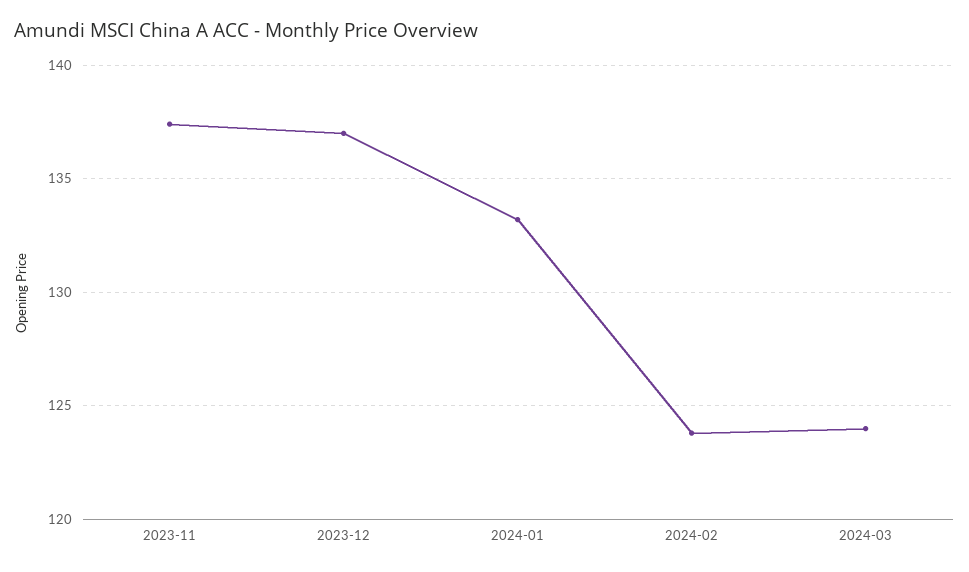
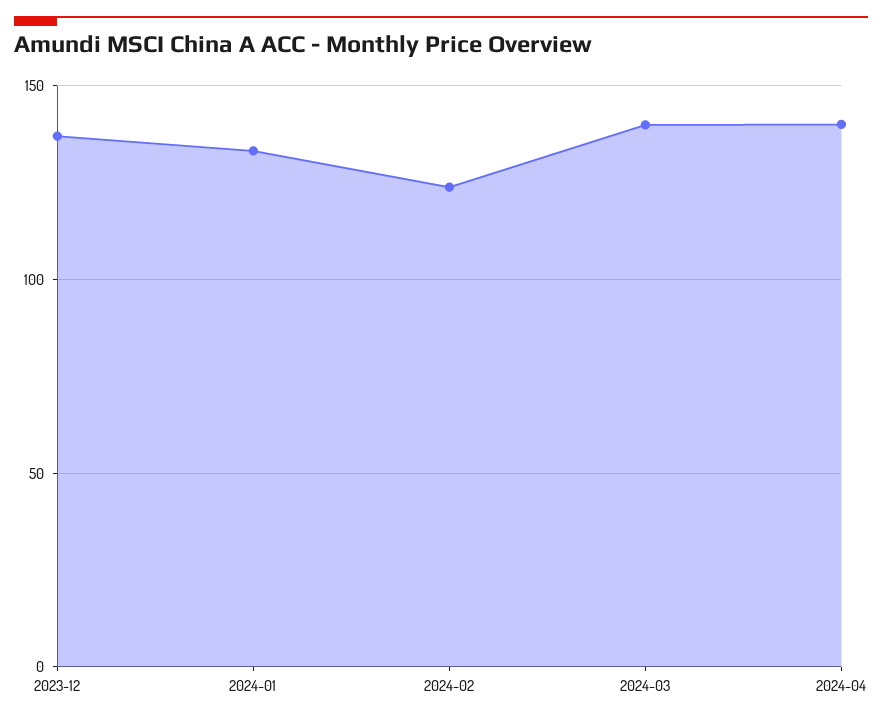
2023-11: 137.5 -> none
2024-03: 124 -> 140
2024-04: none -> 140

